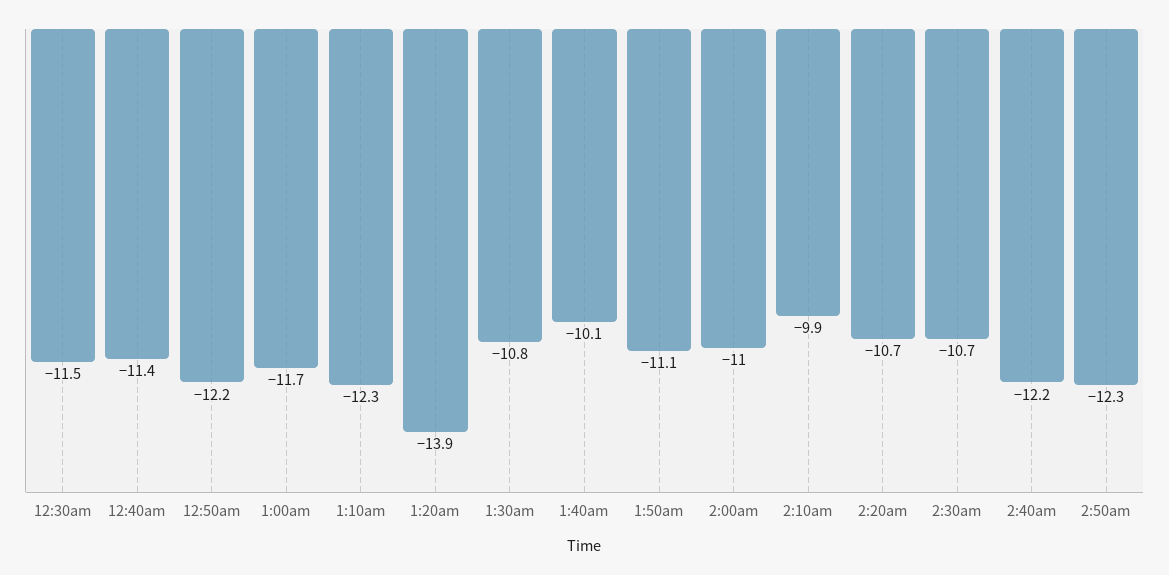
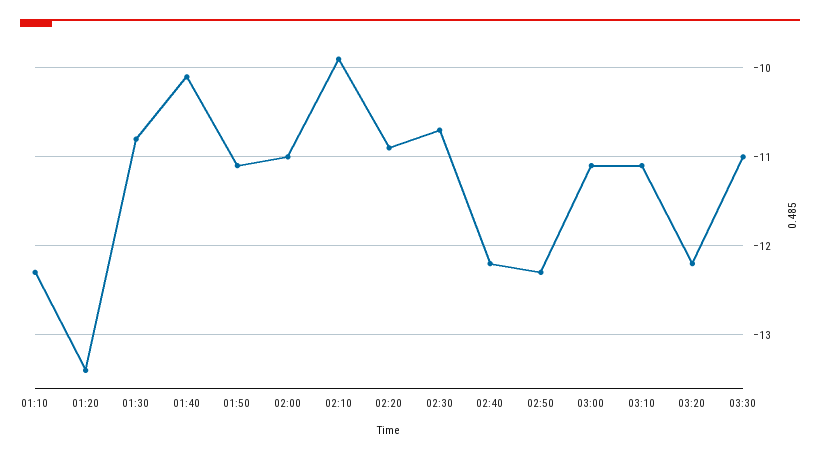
12:30am: -11.5 -> none
12:40am: -11.4 -> none
12:50am: -12.2 -> none
1:00am: -11.7 -> none
1:20am: -13.9 -> -13.4
2:20am: -10.7 -> -10.9
03:00: none -> -11.1
03:10: none -> -11.1
03:20: none -> -12.2
03:30: none -> -11

